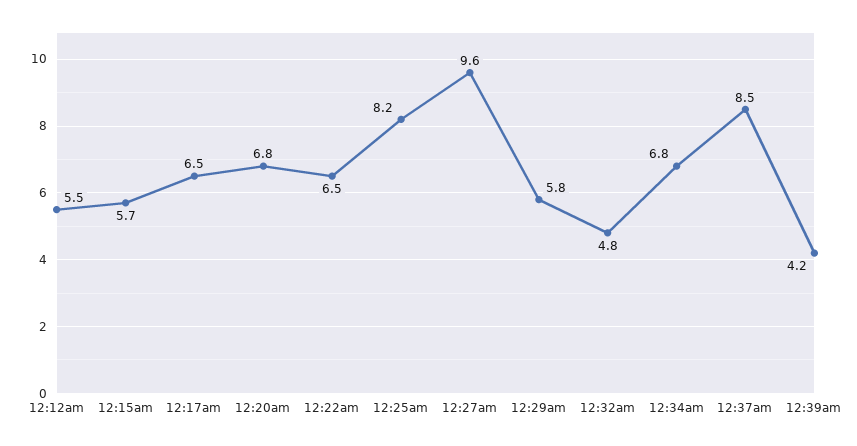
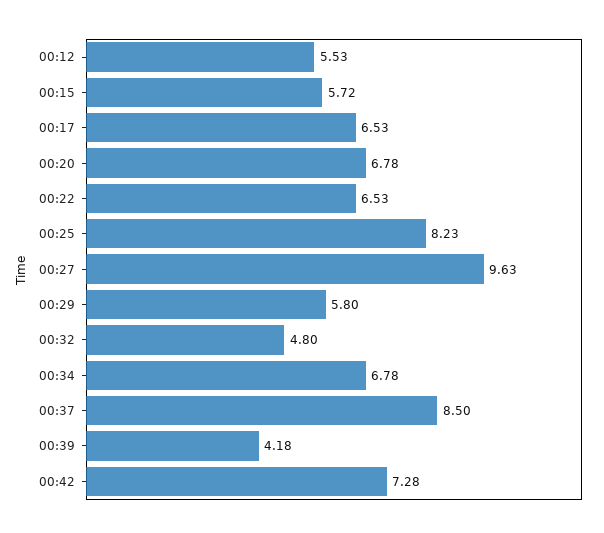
00:42: none -> 7.28

